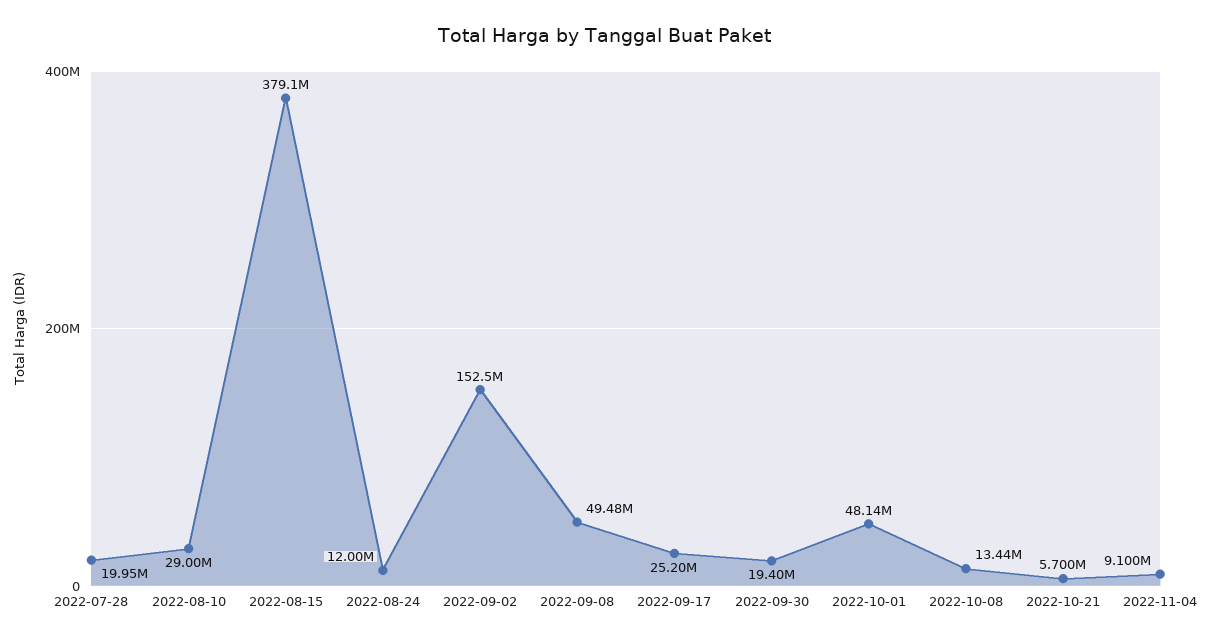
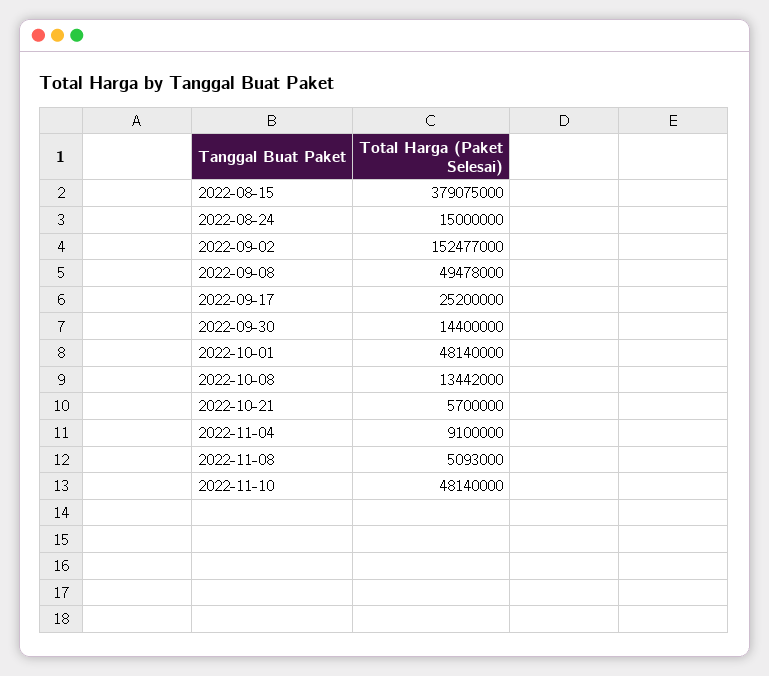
2022-07-28: 19950000 -> none
2022-08-10: 29000000 -> none
2022-08-24: 12000000 -> 15000000
2022-09-30: 19400000 -> 14400000
2022-11-08: none -> 5093000
2022-11-10: none -> 48140000

